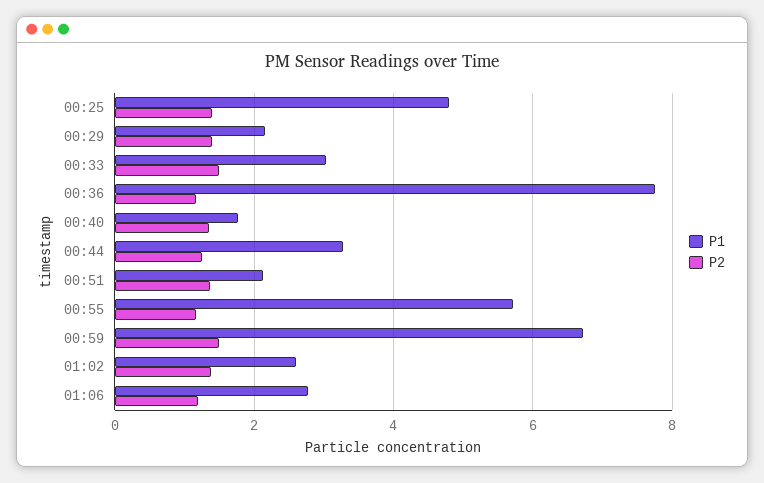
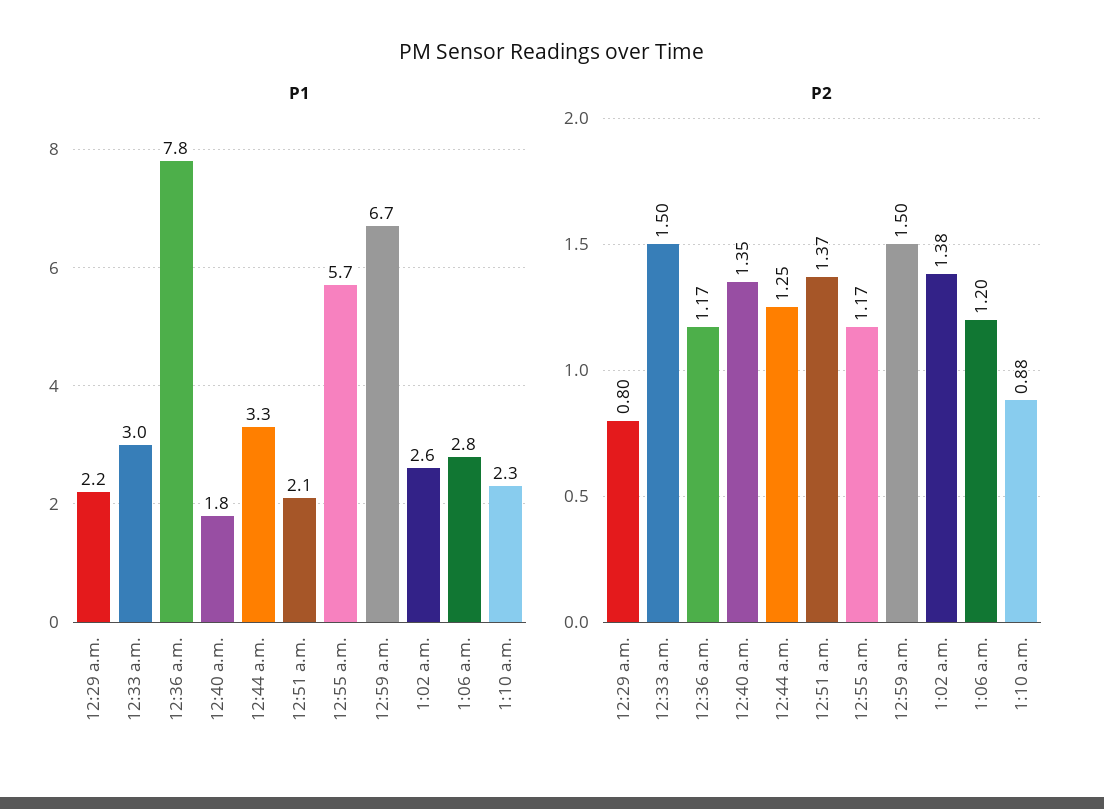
P1, 00:25: 4.8 -> none
P2, 00:25: 1.4 -> none
P2, 00:29: 1.4 -> 0.8
P1, 1:10 a.m.: none -> 2.3
P2, 1:10 a.m.: none -> 0.88

